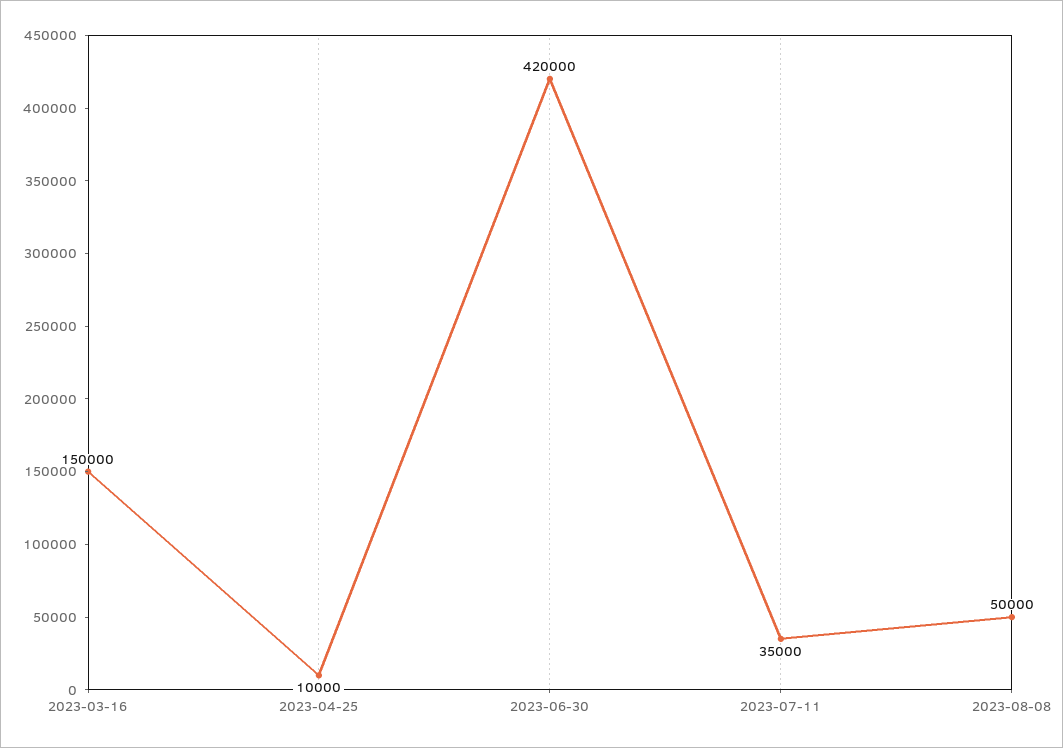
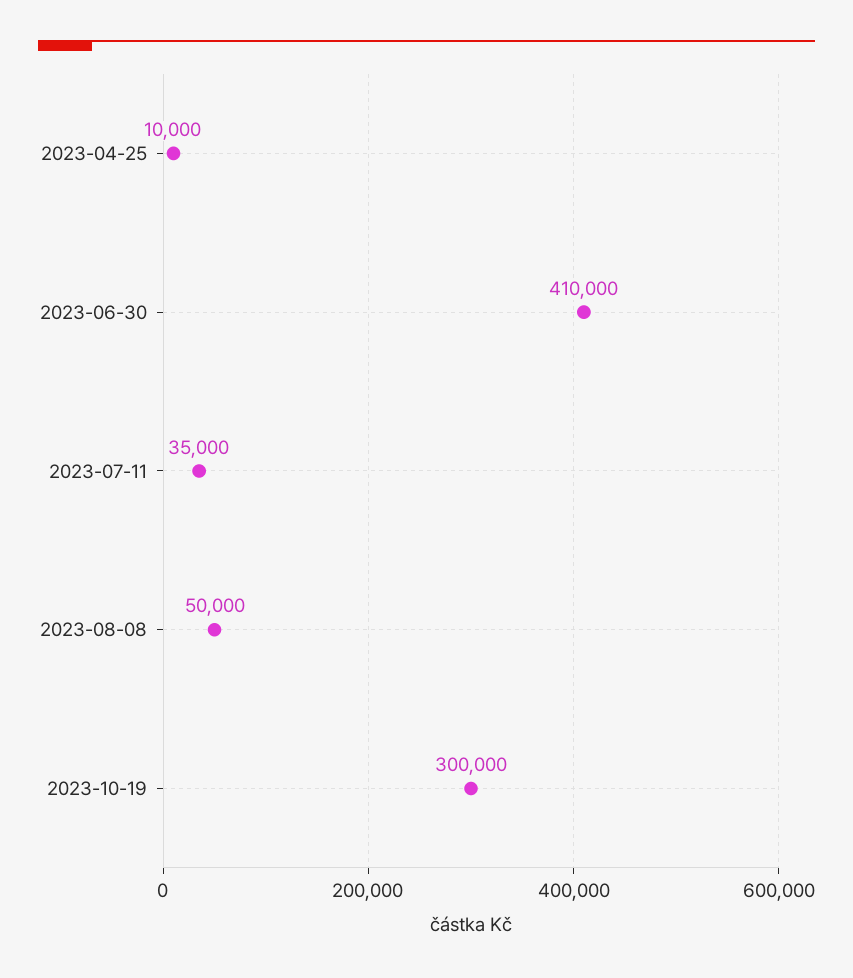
2023-03-16: 150000 -> none
2023-06-30: 420000 -> 410000
2023-10-19: none -> 300000

